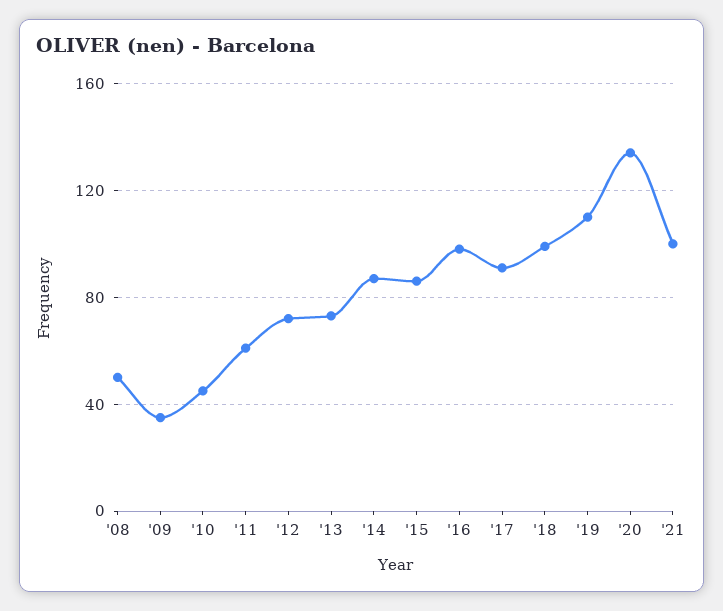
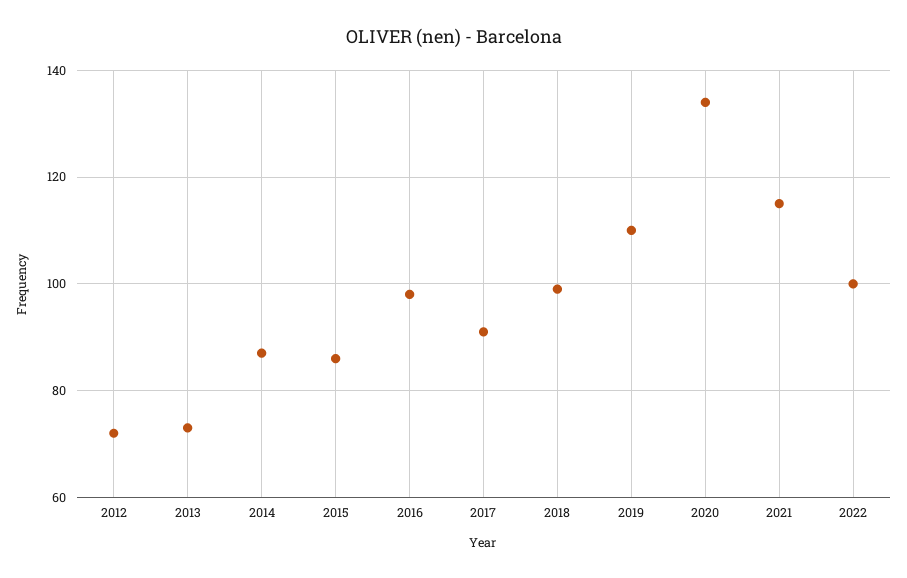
'08: 50 -> none
'09: 35 -> none
'10: 45 -> none
'11: 60 -> none
'21: 100 -> 115
2022: none -> 100

